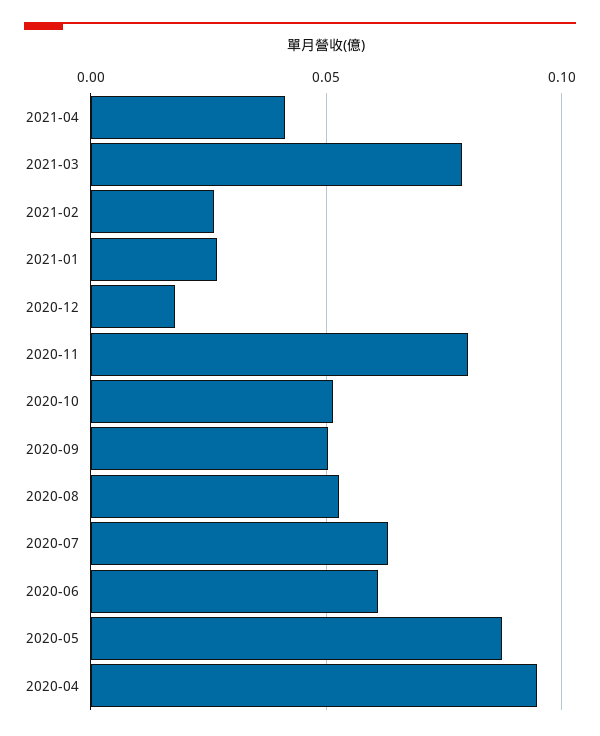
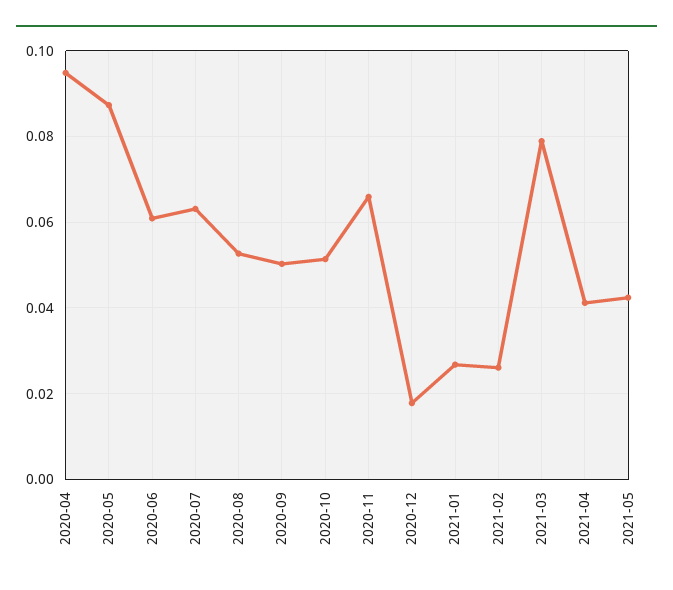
2020-11: 0.08 -> 0.066
2021-05: none -> 0.042

